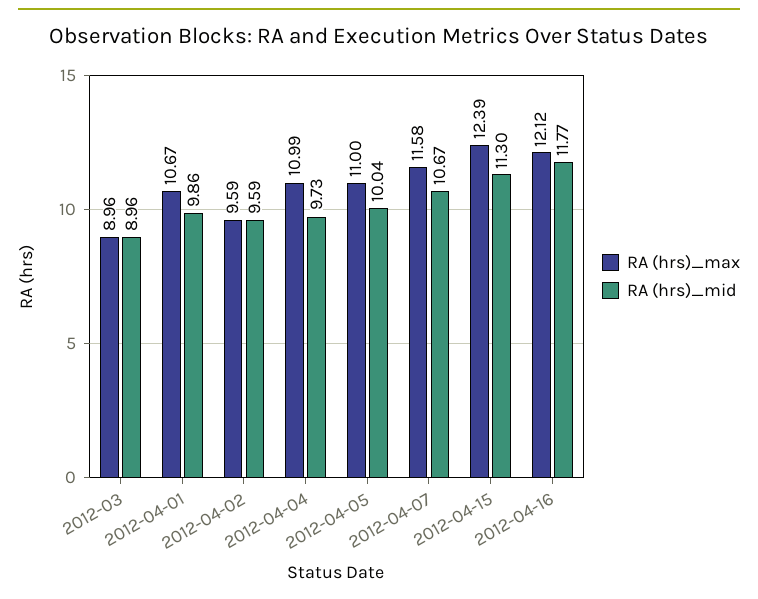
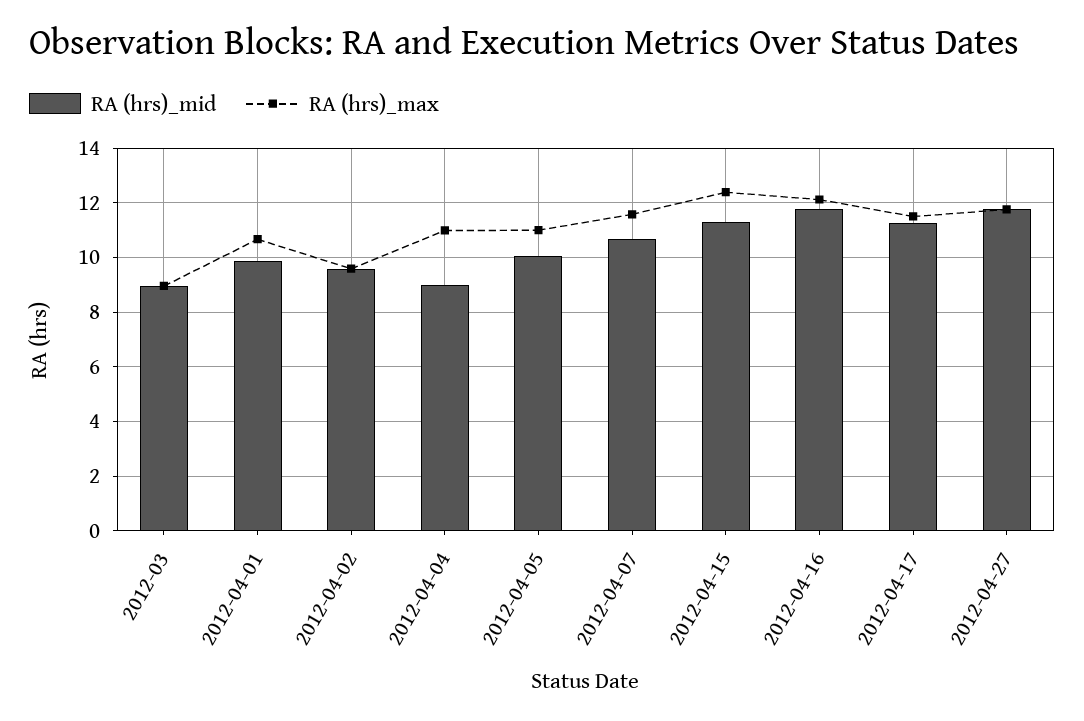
RA (hrs)_mid, 2012-04-04: 9.73 -> 9
RA (hrs)_mid, 2012-04-17: none -> 11.25
RA (hrs)_max, 2012-04-17: none -> 11.5
RA (hrs)_mid, 2012-04-27: none -> 11.75
RA (hrs)_max, 2012-04-27: none -> 11.75

